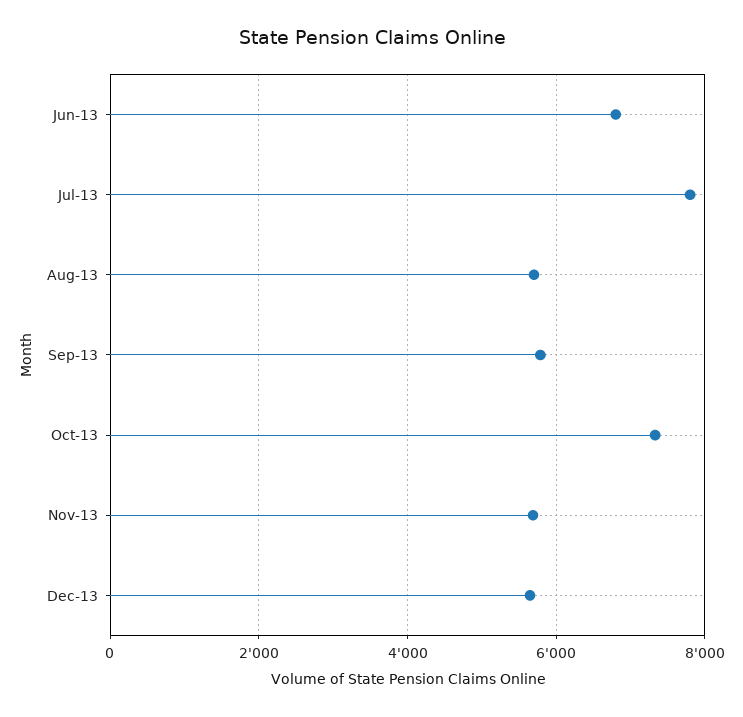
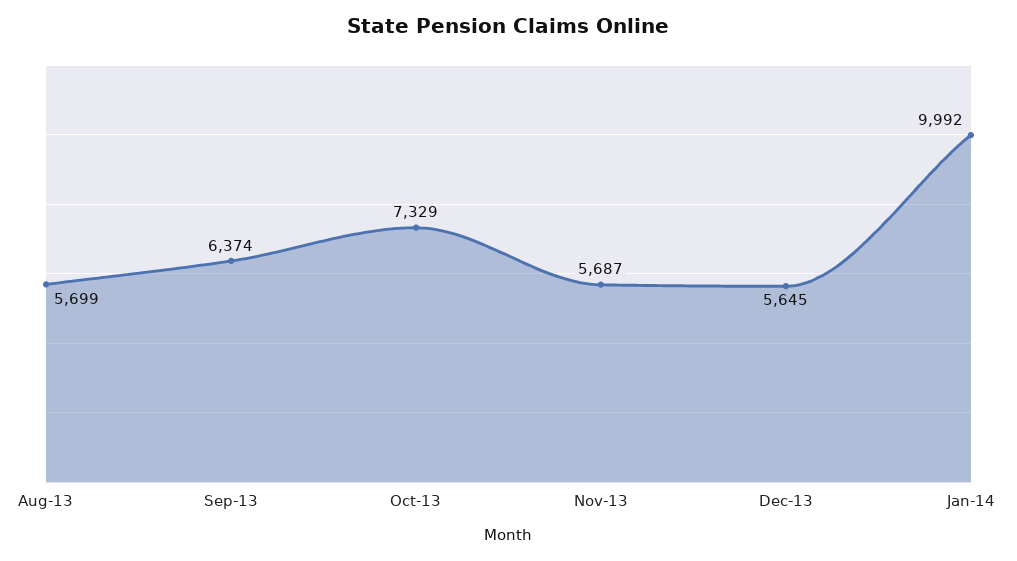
Jun-13: 6800 -> none
Jul-13: 7800 -> none
Sep-13: 5800 -> 6374
Jan-14: none -> 9992

